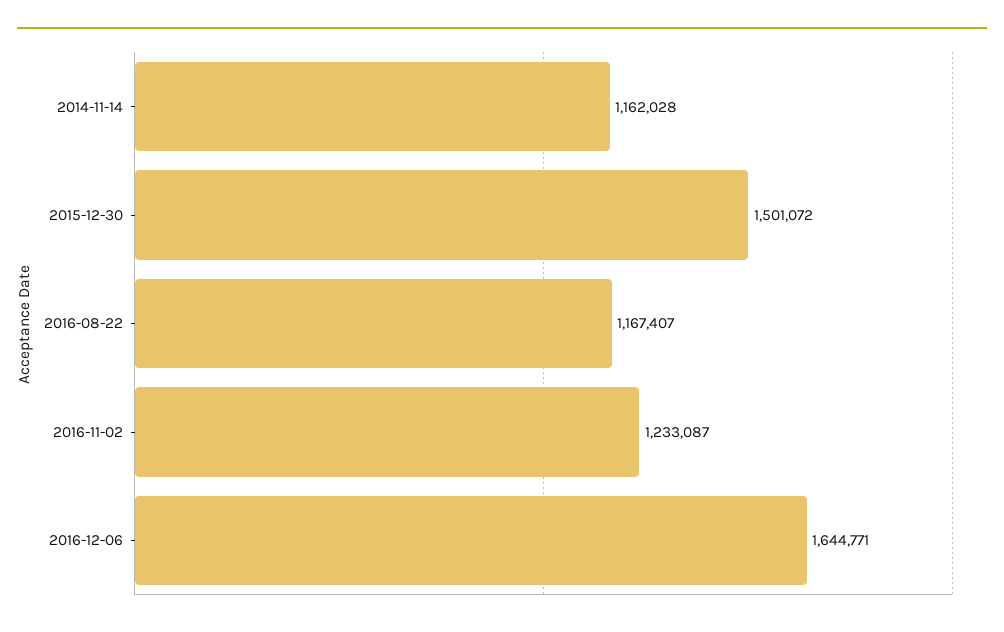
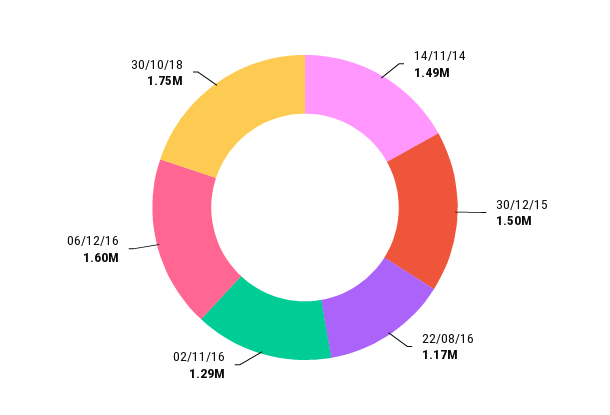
2014-11-14: 1162028 -> 1490000
2016-11-02: 1233087 -> 1290000
2016-12-06: 1644771 -> 1600000
30/10/18: none -> 1750000

